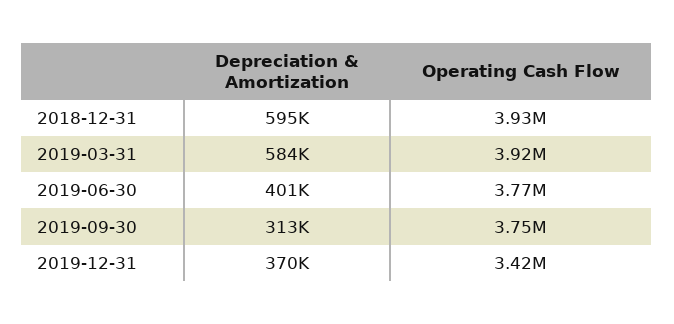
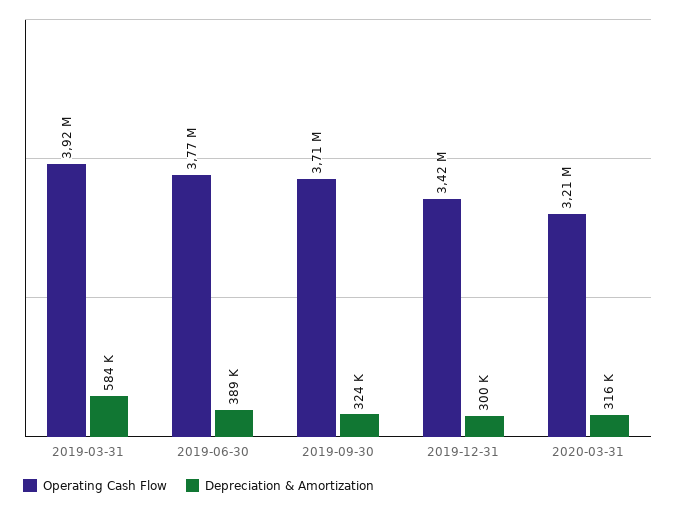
Depreciation & Amortization, 2018-12-31: 595000 -> none
Operating Cash Flow, 2018-12-31: 3930000 -> none
Depreciation & Amortization, 2019-06-30: 401000 -> 389000
Depreciation & Amortization, 2019-09-30: 313000 -> 324000
Operating Cash Flow, 2019-09-30: 3750000 -> 3710000
Depreciation & Amortization, 2019-12-31: 370000 -> 300000
Operating Cash Flow, 2020-03-31: none -> 3210000
Depreciation & Amortization, 2020-03-31: none -> 316000

